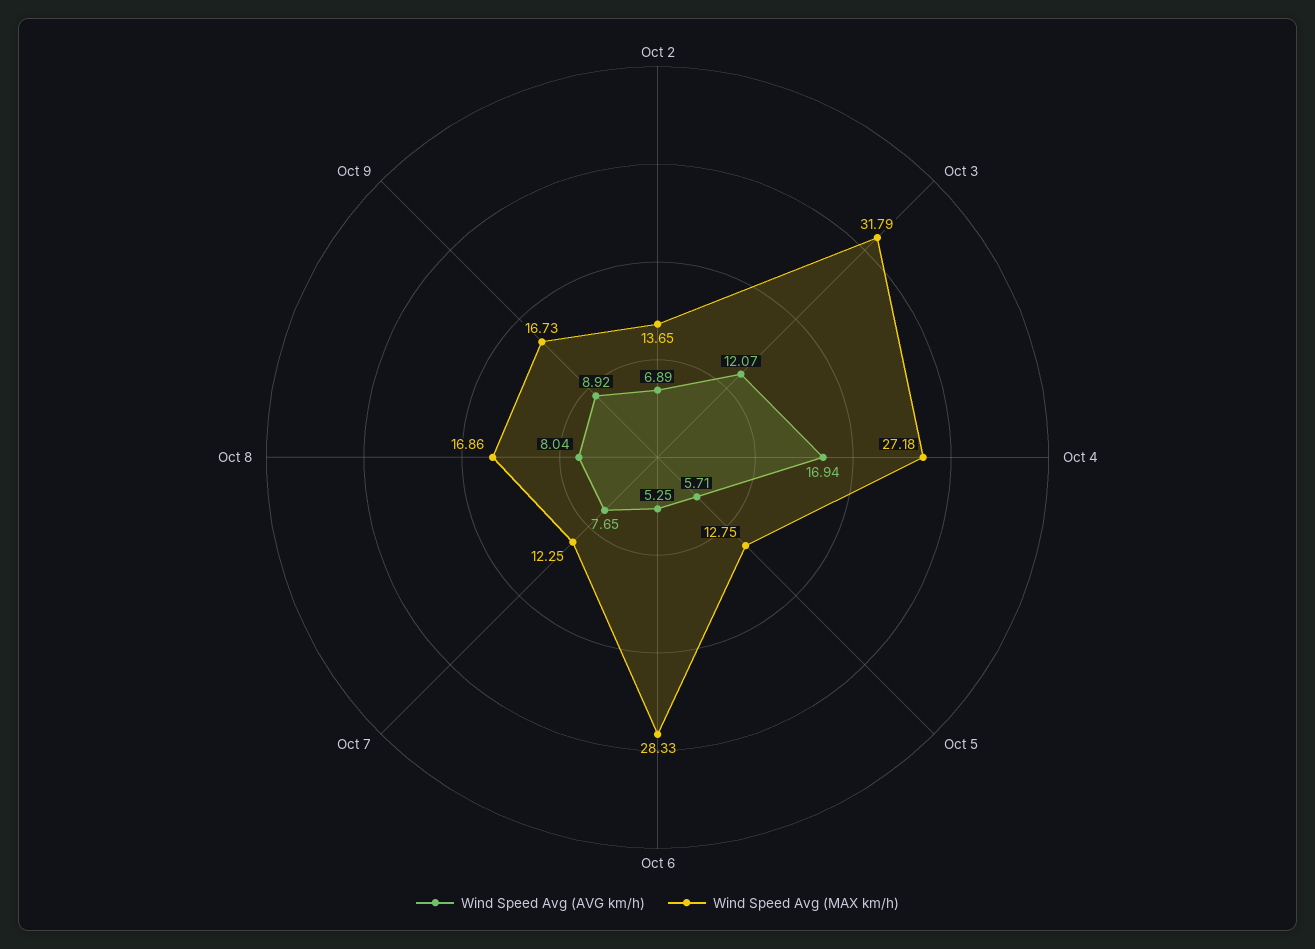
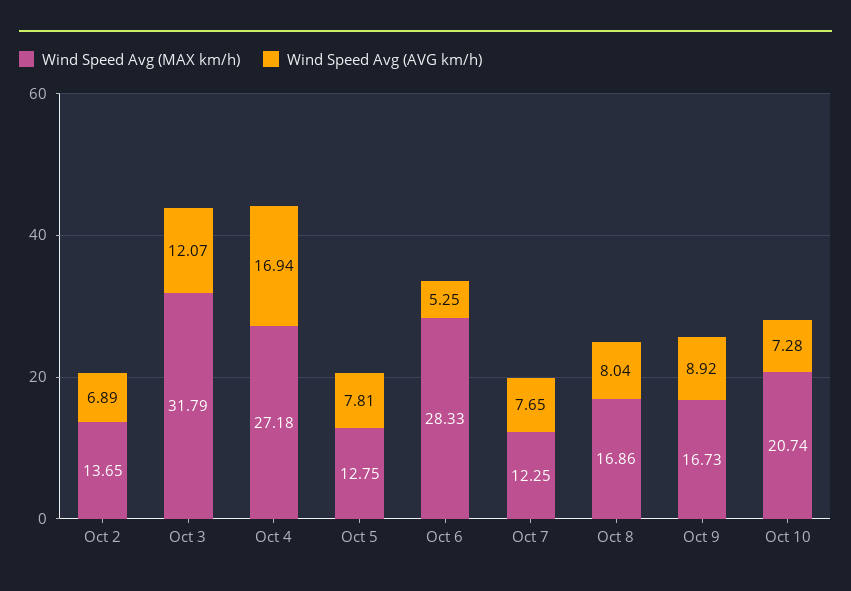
Wind Speed Avg (AVG km/h), Oct 5: 5.71 -> 7.81
Wind Speed Avg (MAX km/h), Oct 10: none -> 20.74
Wind Speed Avg (AVG km/h), Oct 10: none -> 7.28

